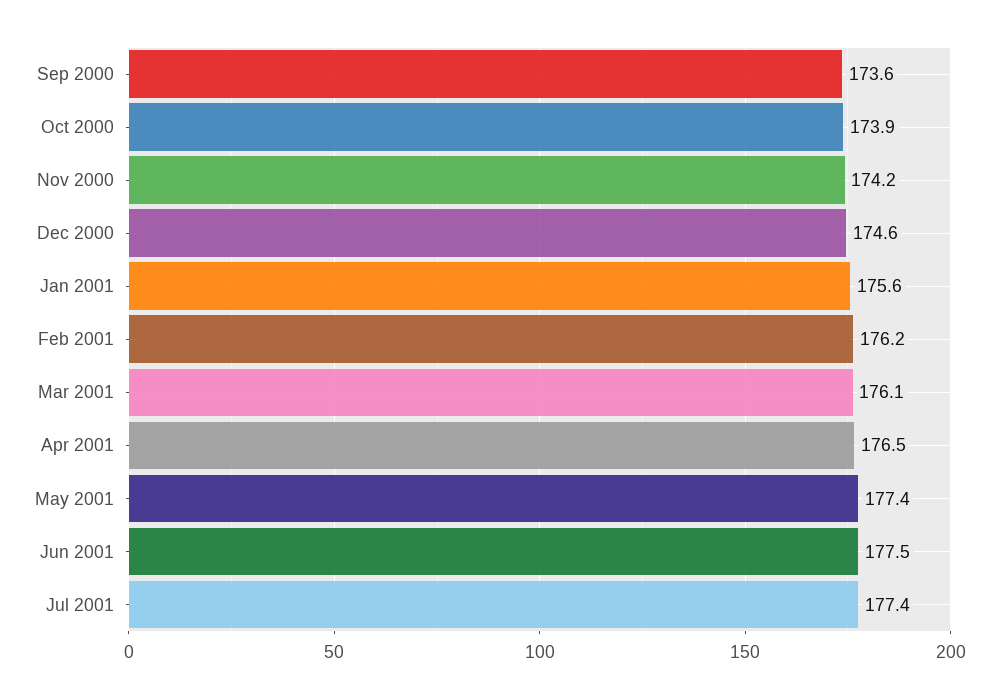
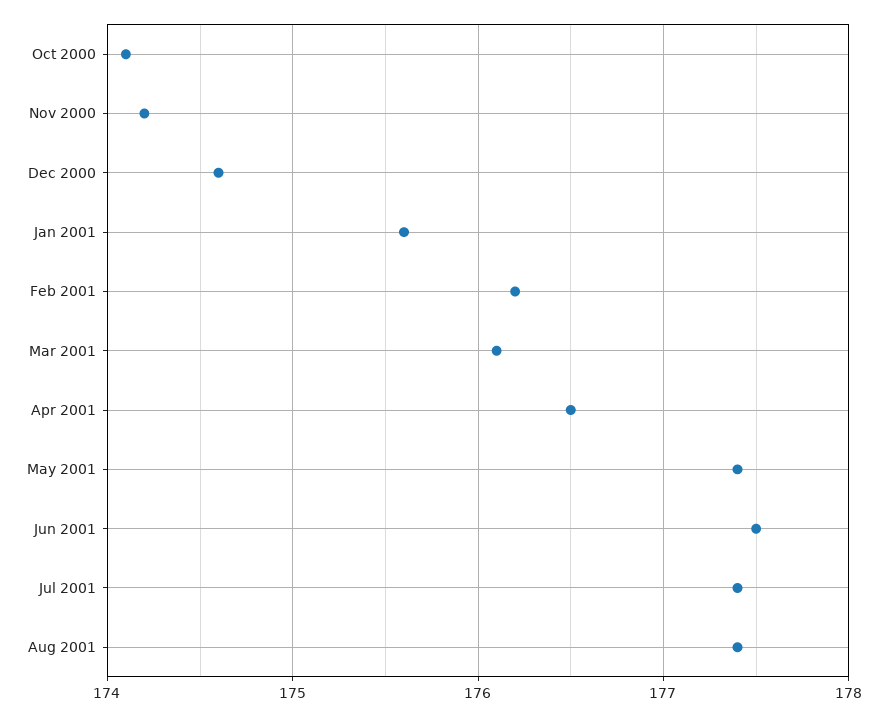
Sep 2000: 173.6 -> none
Oct 2000: 173.9 -> 174.1
Aug 2001: none -> 177.4

